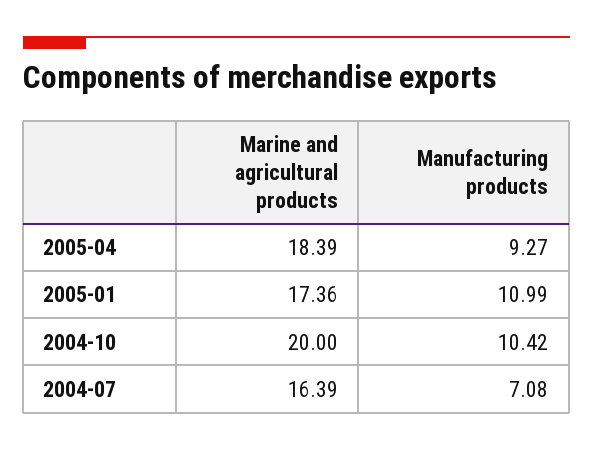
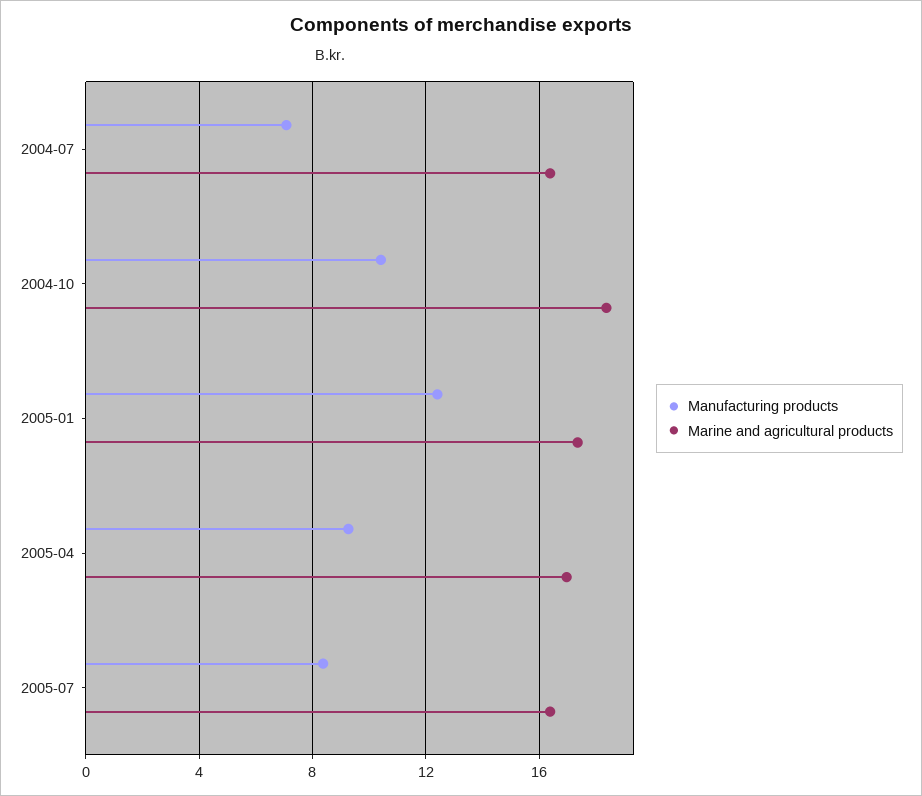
Marine and agricultural products, 2005-04: 18.39 -> 17
Manufacturing products, 2005-01: 10.99 -> 12.5
Marine and agricultural products, 2004-10: 20 -> 18.5
Manufacturing products, 2005-07: none -> 8.5
Marine and agricultural products, 2005-07: none -> 16.5

